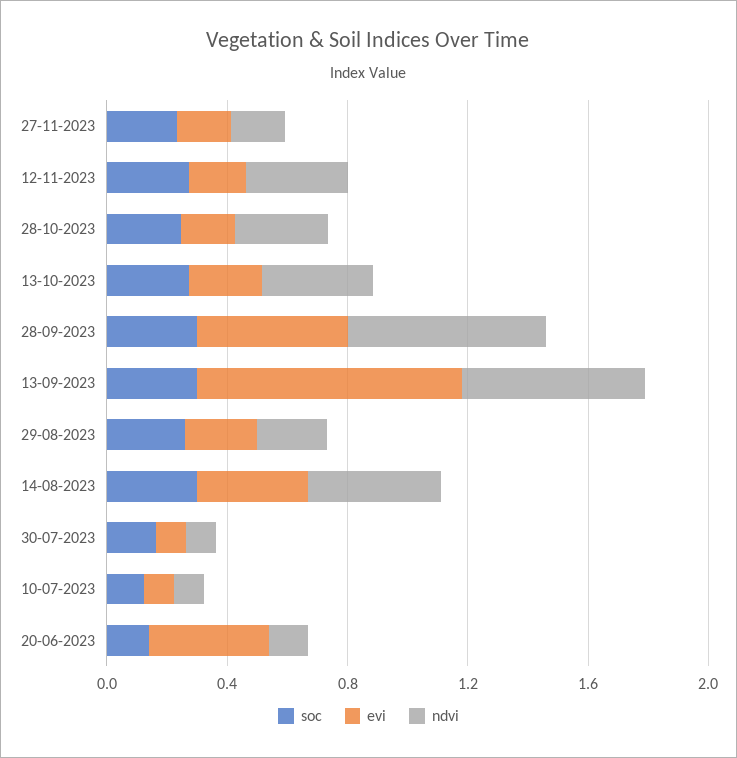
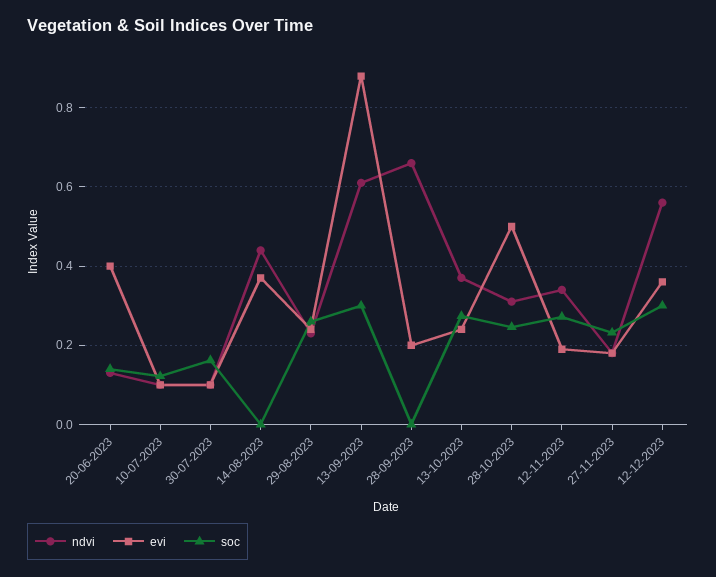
evi, 28-10-2023: 0.2 -> 0.5
soc, 28-09-2023: 0.3 -> 0
evi, 28-09-2023: 0.5 -> 0.2
soc, 14-08-2023: 0.3 -> 0
ndvi, 12-12-2023: none -> 0.56
evi, 12-12-2023: none -> 0.36
soc, 12-12-2023: none -> 0.3

